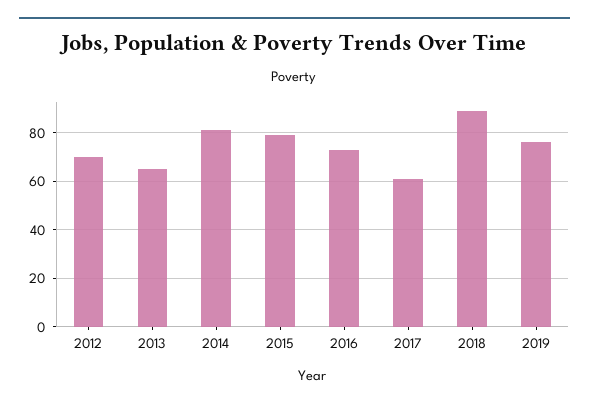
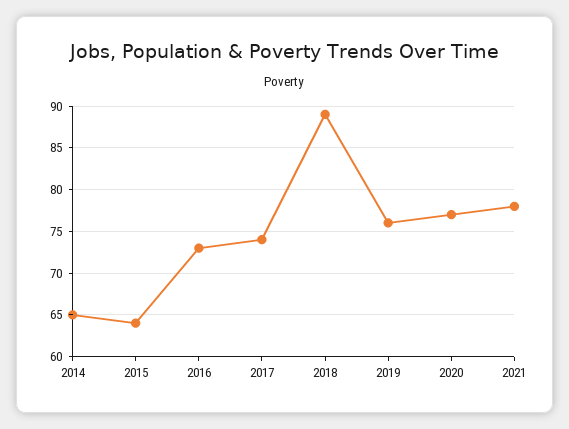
2012: 70 -> none
2013: 65 -> none
2014: 80 -> 65
2015: 80 -> 64
2017: 60 -> 74
2020: none -> 77
2021: none -> 78

